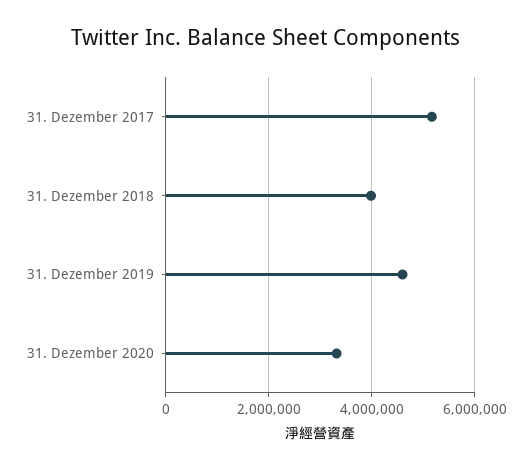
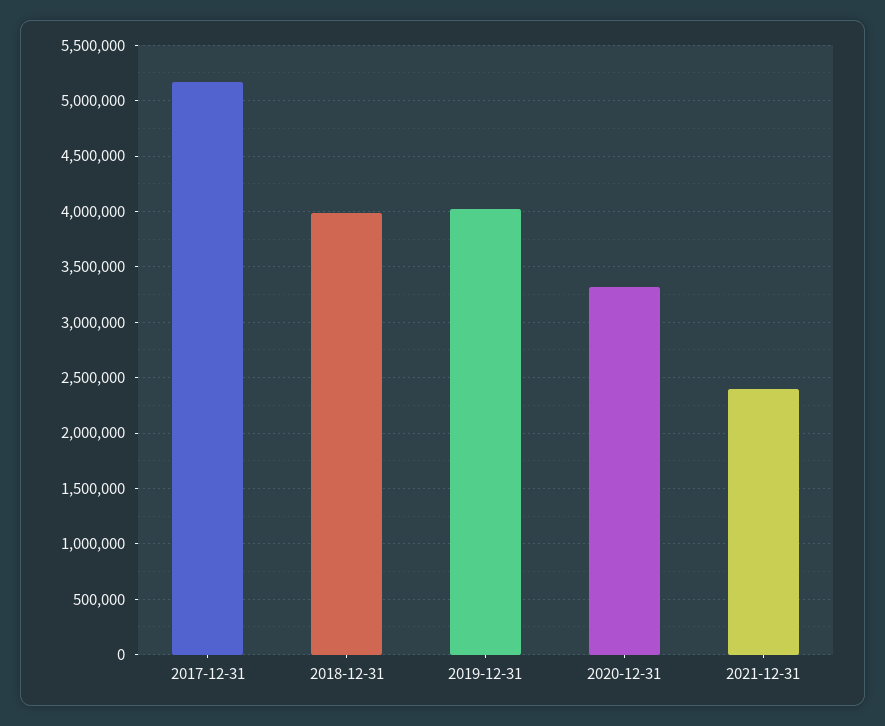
31. Dezember 2019: 4600000 -> 4000000
2021-12-31: none -> 2400000

